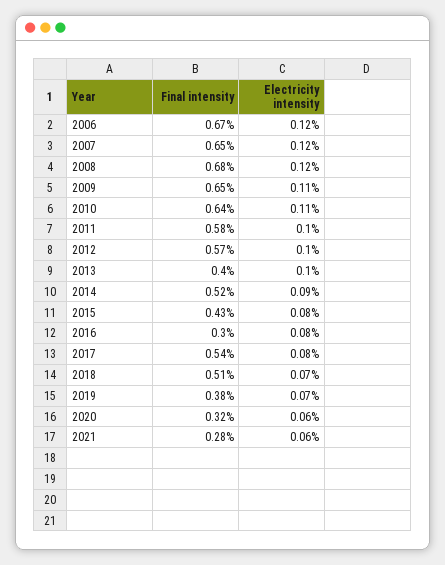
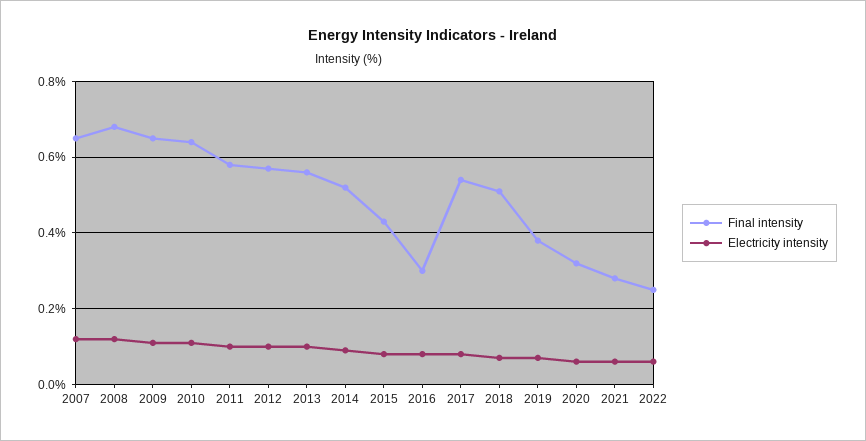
Final intensity, 2006: 0.67 -> none
Electricity intensity, 2006: 0.12 -> none
Final intensity, 2013: 0.4 -> 0.55
Final intensity, 2022: none -> 0.25
Electricity intensity, 2022: none -> 0.05

